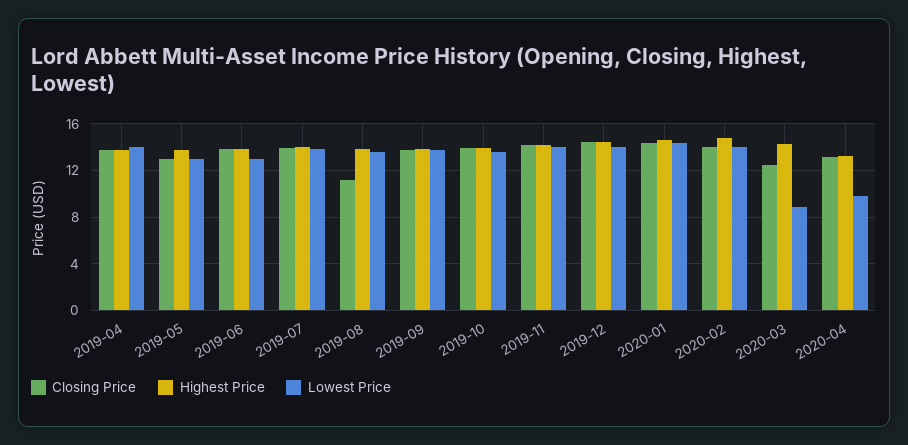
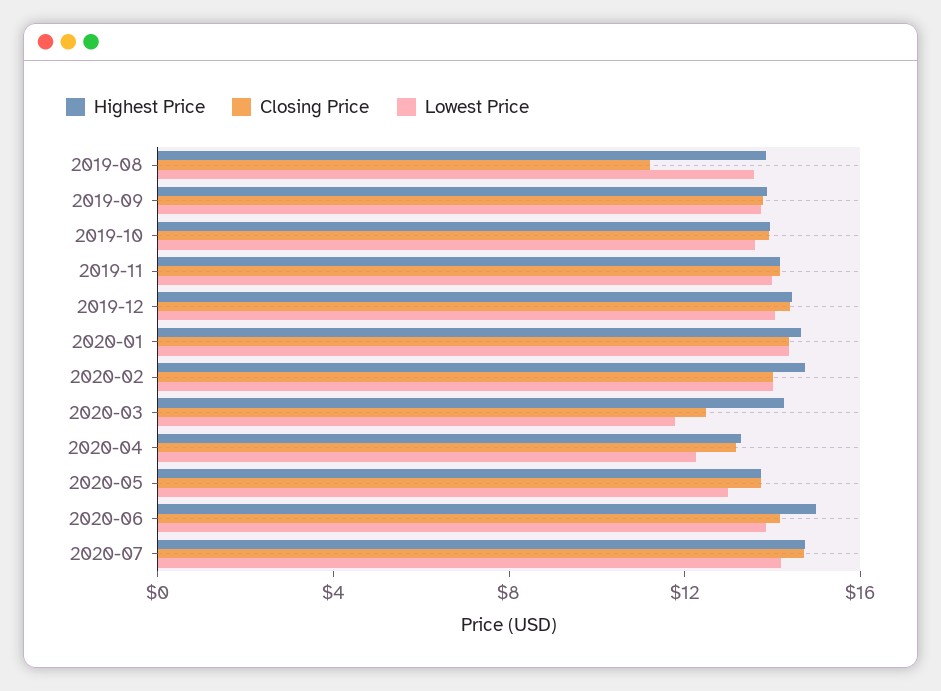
Closing Price, 2019-04: 14 -> none
Highest Price, 2019-04: 14 -> none
Lowest Price, 2019-04: 14 -> none
Closing Price, 2019-05: 13 -> none
Highest Price, 2019-05: 14 -> none
Lowest Price, 2019-05: 13 -> none
Closing Price, 2019-06: 14 -> none
Highest Price, 2019-06: 14 -> none
Lowest Price, 2019-06: 13 -> none
Closing Price, 2019-07: 14 -> none
Highest Price, 2019-07: 14 -> none
Lowest Price, 2019-07: 14 -> none
Lowest Price, 2020-03: 9 -> 12
Lowest Price, 2020-04: 10 -> 12
Highest Price, 2020-05: none -> 14
Closing Price, 2020-05: none -> 14
Lowest Price, 2020-05: none -> 13
Highest Price, 2020-06: none -> 15
Closing Price, 2020-06: none -> 14
Lowest Price, 2020-06: none -> 14
Highest Price, 2020-07: none -> 15
Closing Price, 2020-07: none -> 15
Lowest Price, 2020-07: none -> 14

